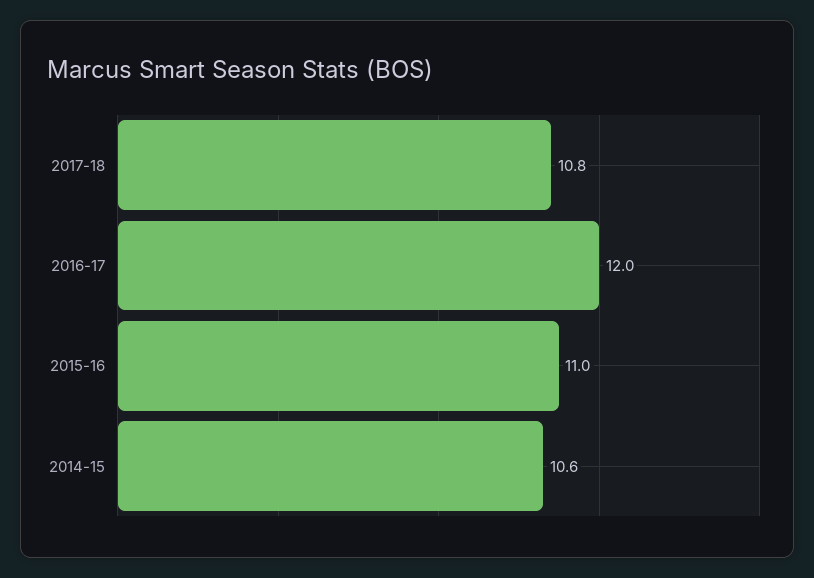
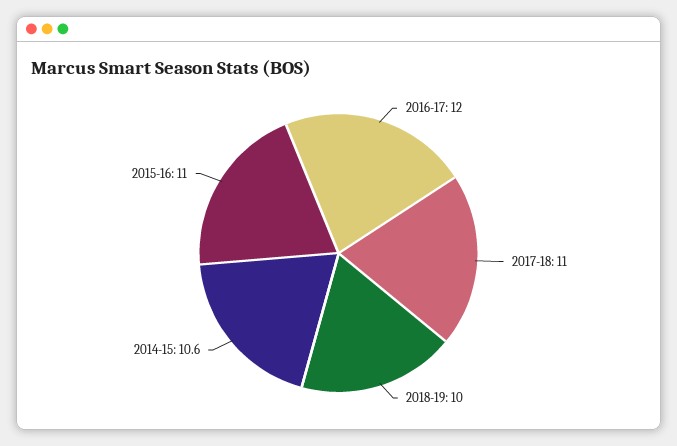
2017-18: 10.8 -> 11
2018-19: none -> 10

